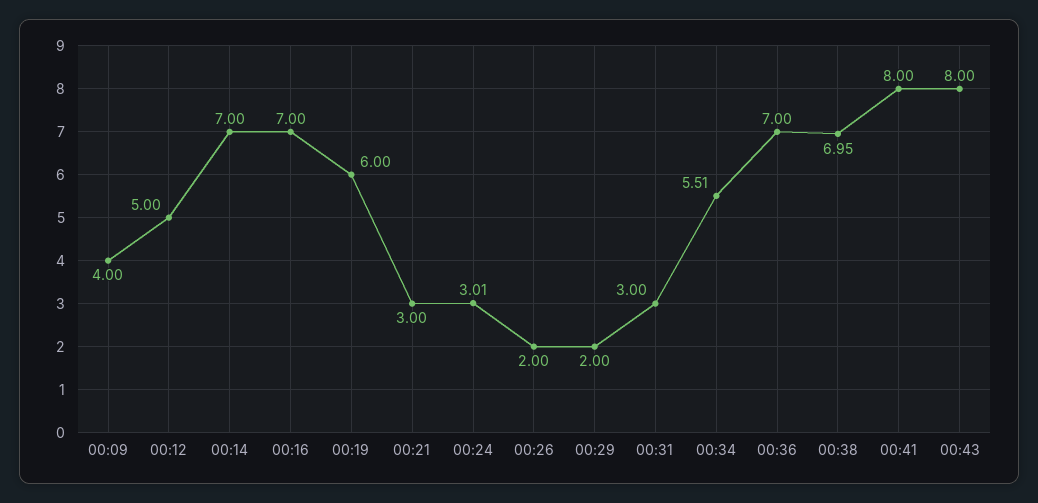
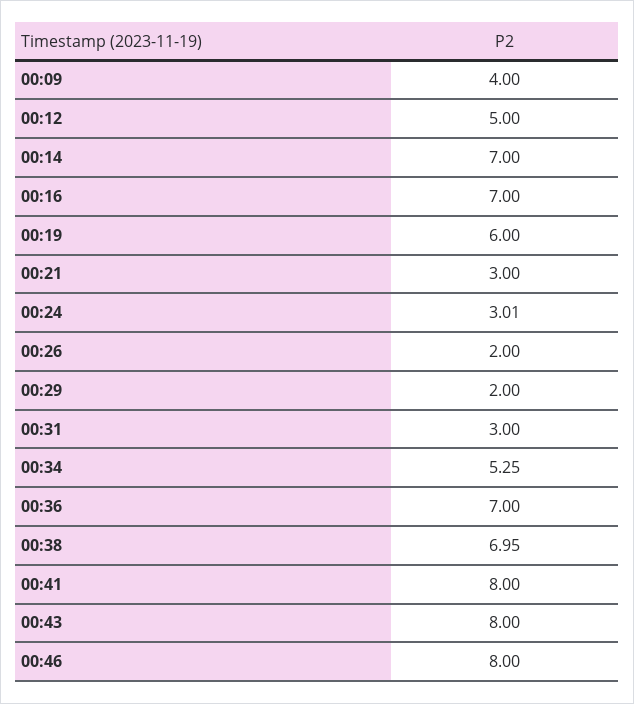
00:34: 5.51 -> 5.25
00:46: none -> 8

